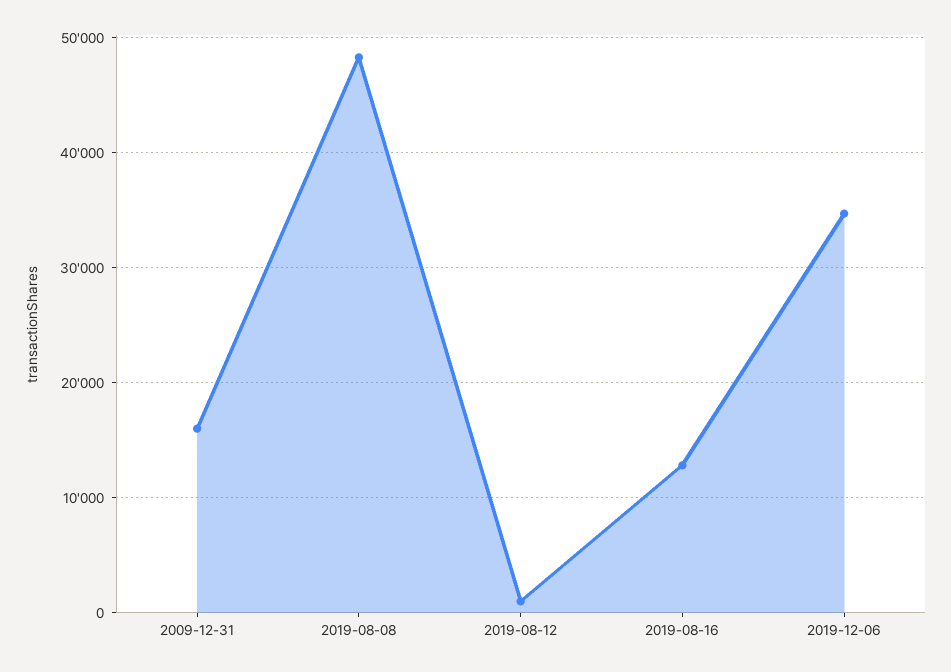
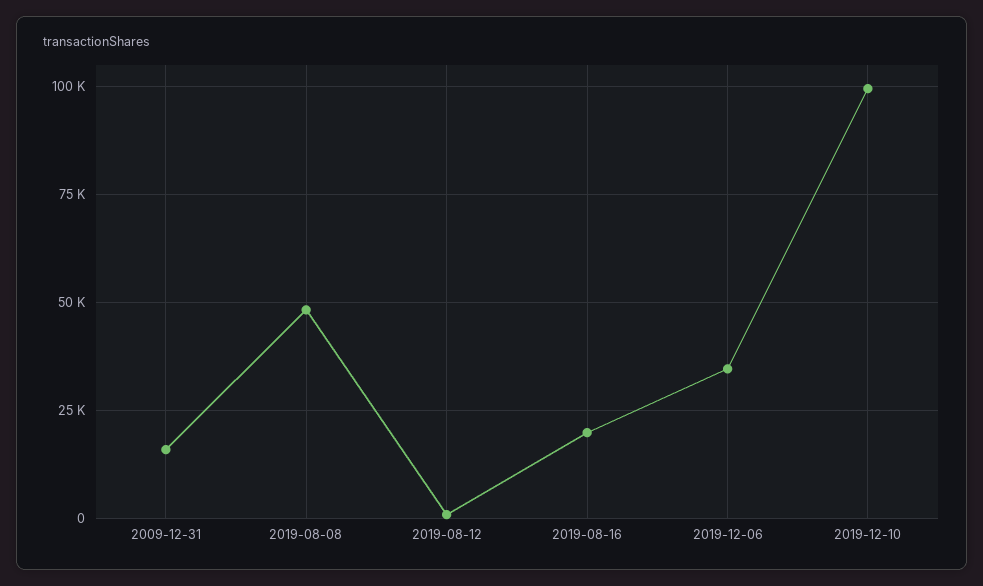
2019-08-16: 13000 -> 20000
2019-12-10: none -> 100000

